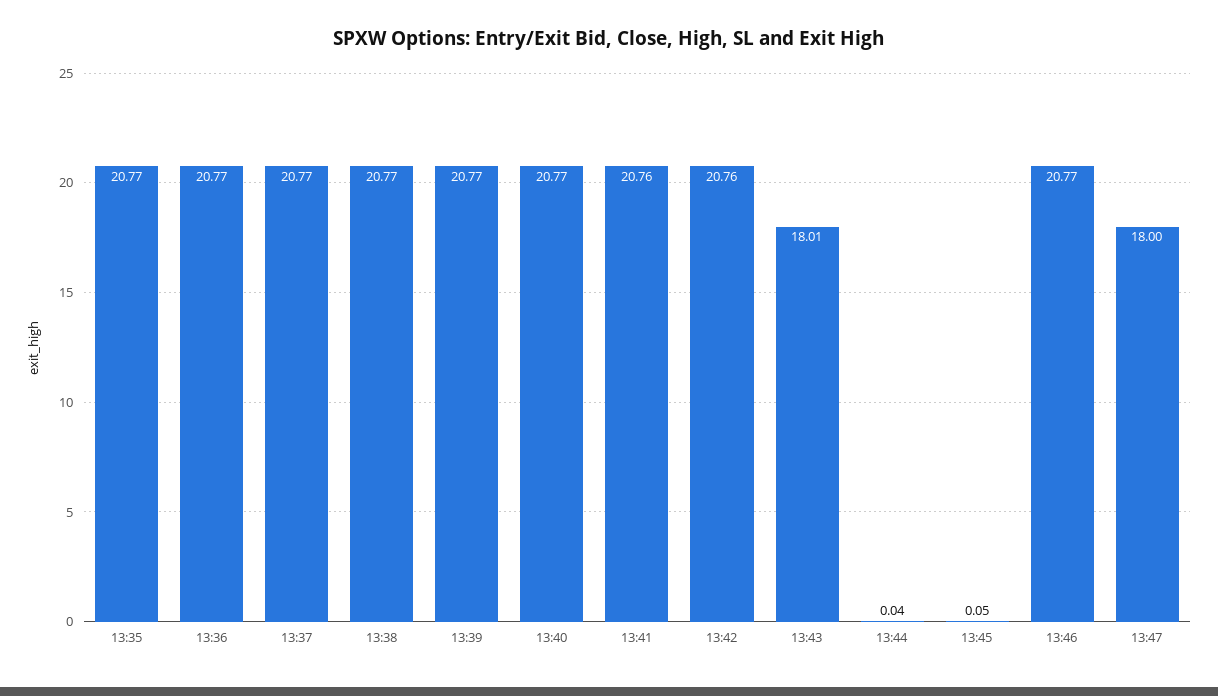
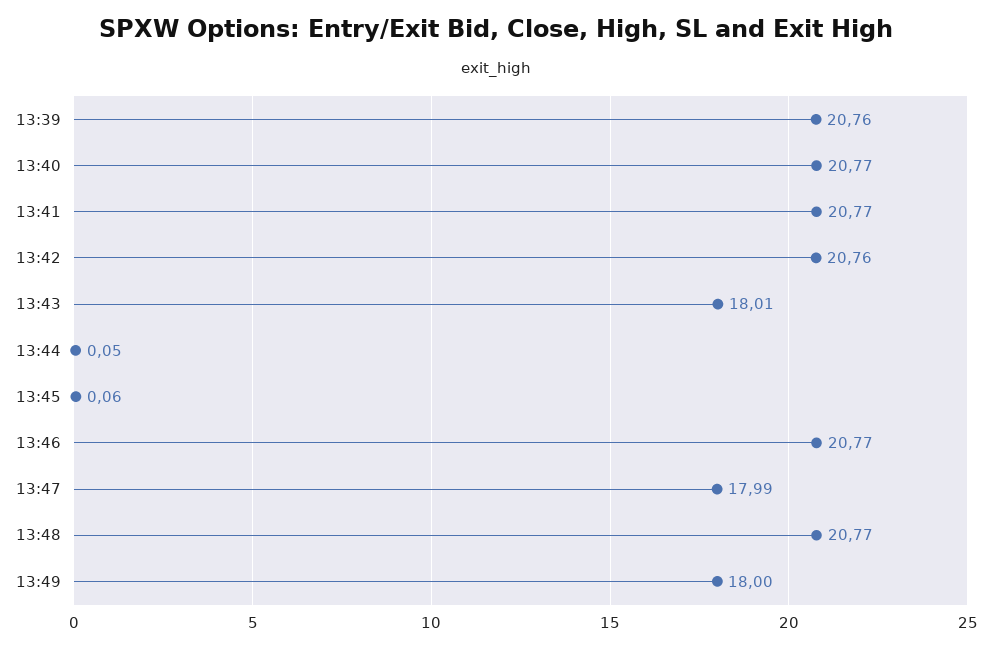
13:35: 20.77 -> none
13:36: 20.77 -> none
13:37: 20.77 -> none
13:38: 20.77 -> none
13:39: 20.77 -> 20.76
13:41: 20.76 -> 20.77
13:44: 0.04 -> 0.05
13:45: 0.05 -> 0.06
13:47: 18 -> 17.99
13:48: none -> 20.77
13:49: none -> 18

